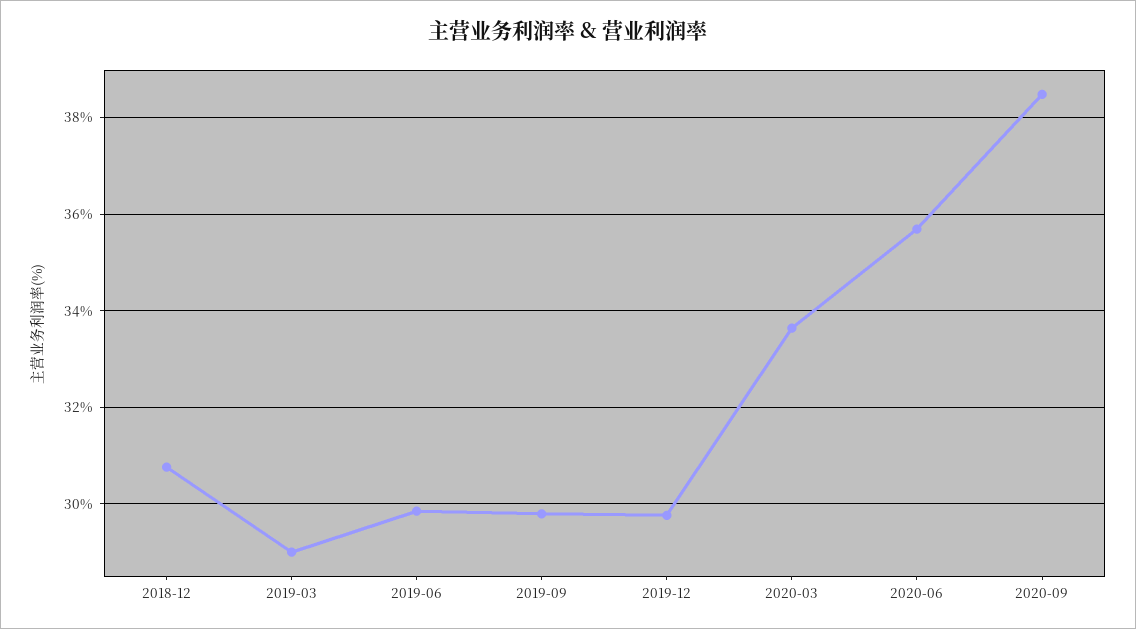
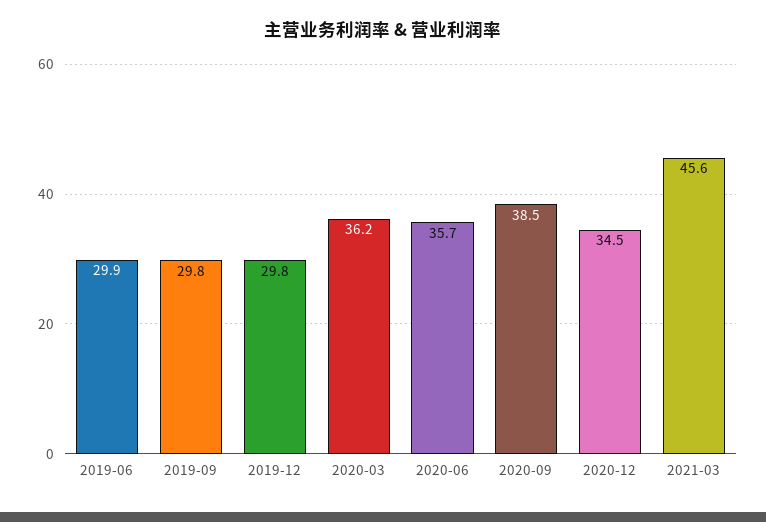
2018-12: 30.8 -> none
2019-03: 29 -> none
2020-03: 33.6 -> 36.2
2020-12: none -> 34.5
2021-03: none -> 45.6

